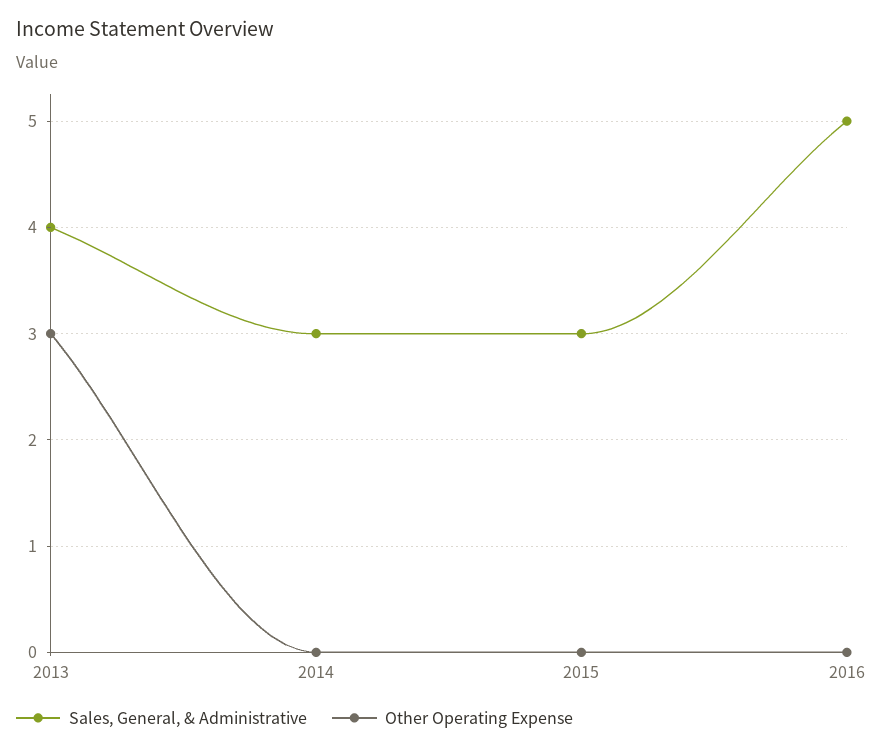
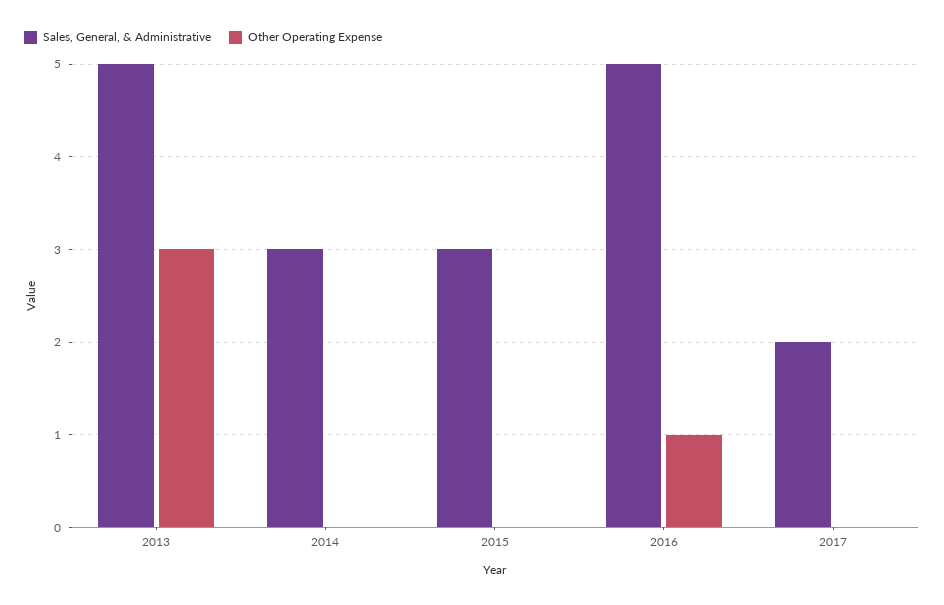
Sales, General, & Administrative, 2013: 4 -> 5
Other Operating Expense, 2016: 0 -> 1
Sales, General, & Administrative, 2017: none -> 2
Other Operating Expense, 2017: none -> 0

